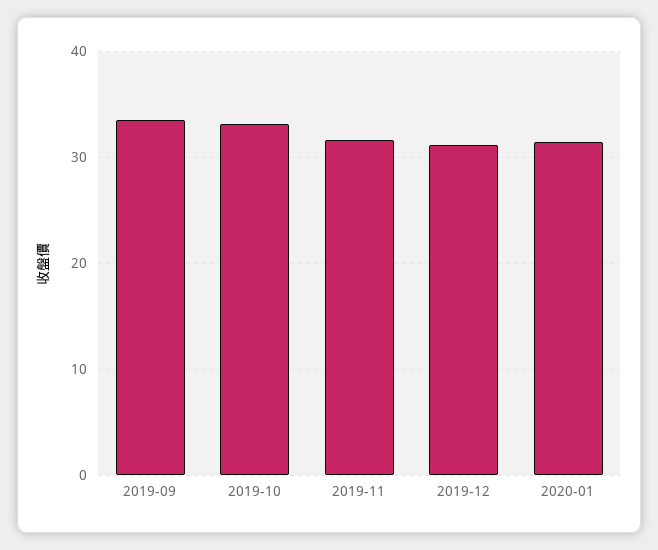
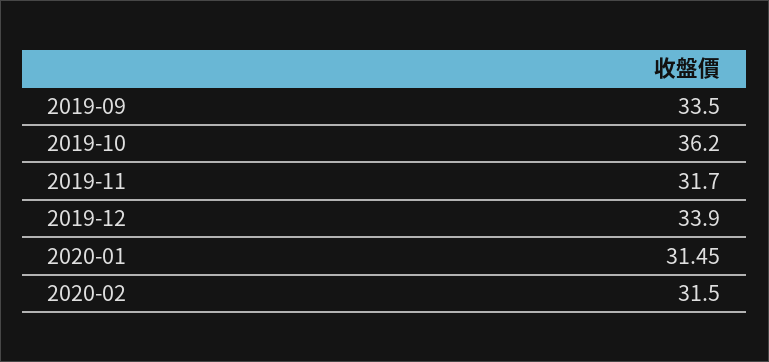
2019-10: 33 -> 36.2
2019-12: 31 -> 33.9
2020-02: none -> 31.5

